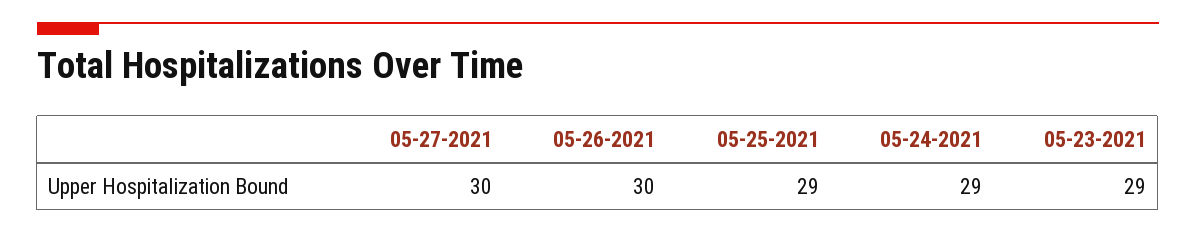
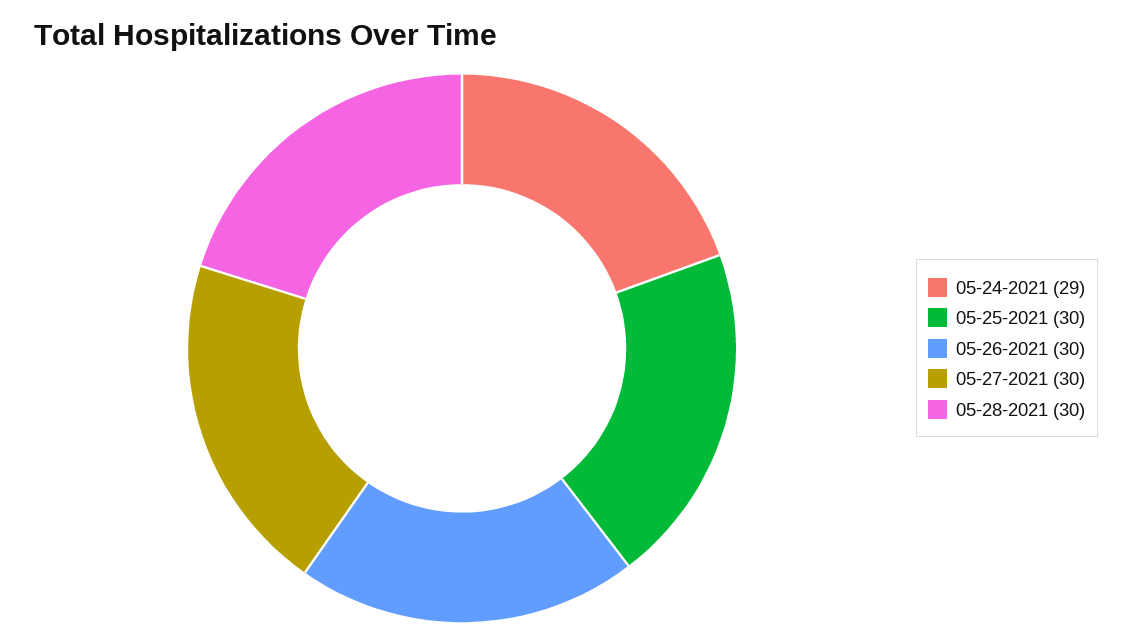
05-25-2021: 29 -> 30
05-23-2021: 29 -> none
05-28-2021: none -> 30

